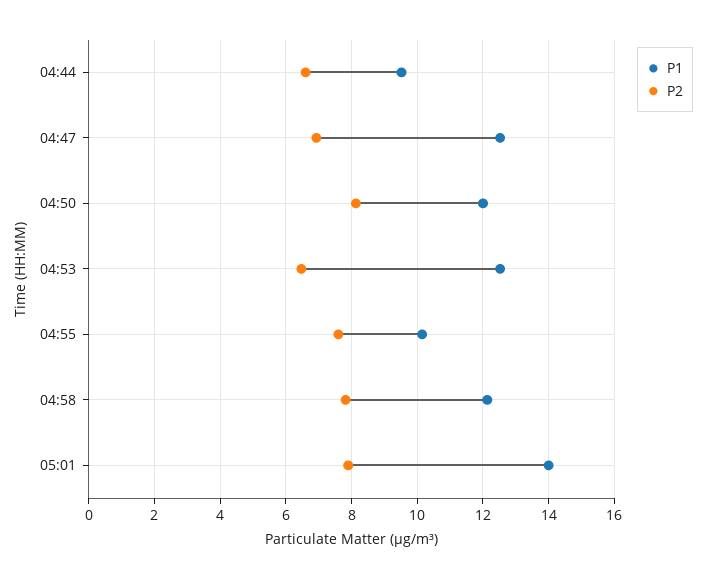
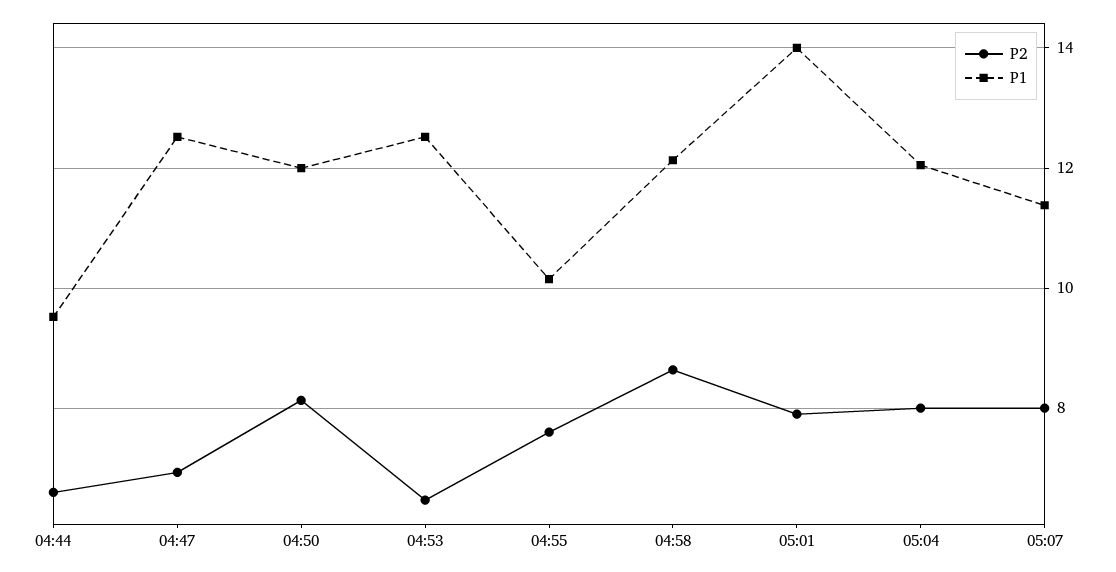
P2, 04:58: 7.8 -> 8.6
P2, 05:04: none -> 8
P1, 05:04: none -> 12
P2, 05:07: none -> 8
P1, 05:07: none -> 11.4

